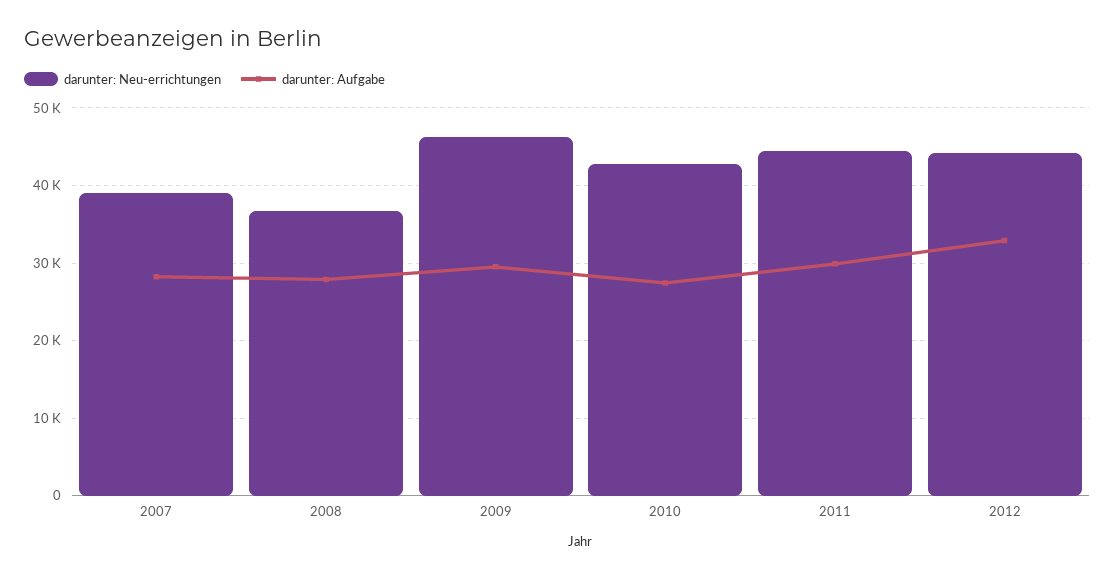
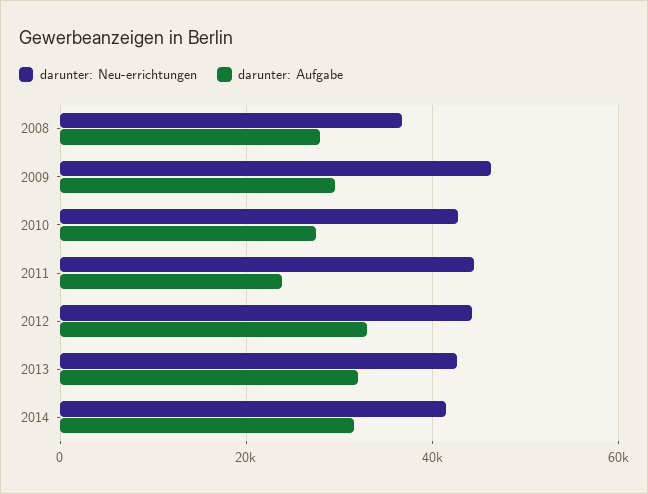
darunter: Neu-errichtungen, 2007: 39000 -> none
darunter: Aufgabe, 2007: 28000 -> none
darunter: Aufgabe, 2011: 30000 -> 24000
darunter: Neu-errichtungen, 2013: none -> 42000
darunter: Aufgabe, 2013: none -> 32000
darunter: Neu-errichtungen, 2014: none -> 42000
darunter: Aufgabe, 2014: none -> 32000

